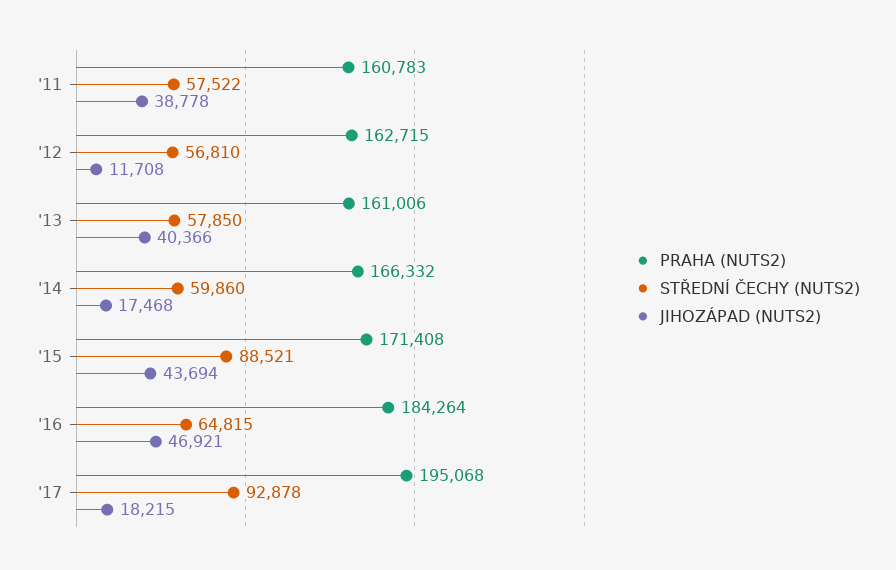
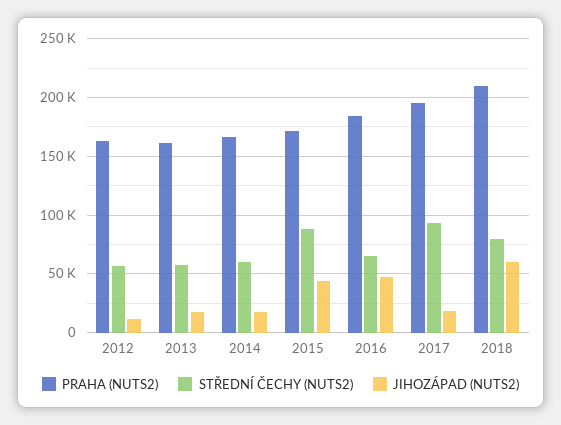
PRAHA (NUTS2), '11: 160783 -> none
STŘEDNÍ ČECHY (NUTS2), '11: 57522 -> none
JIHOZÁPAD (NUTS2), '11: 38778 -> none
JIHOZÁPAD (NUTS2), '13: 40366 -> 20000
PRAHA (NUTS2), 2018: none -> 210000
STŘEDNÍ ČECHY (NUTS2), 2018: none -> 80000
JIHOZÁPAD (NUTS2), 2018: none -> 60000

